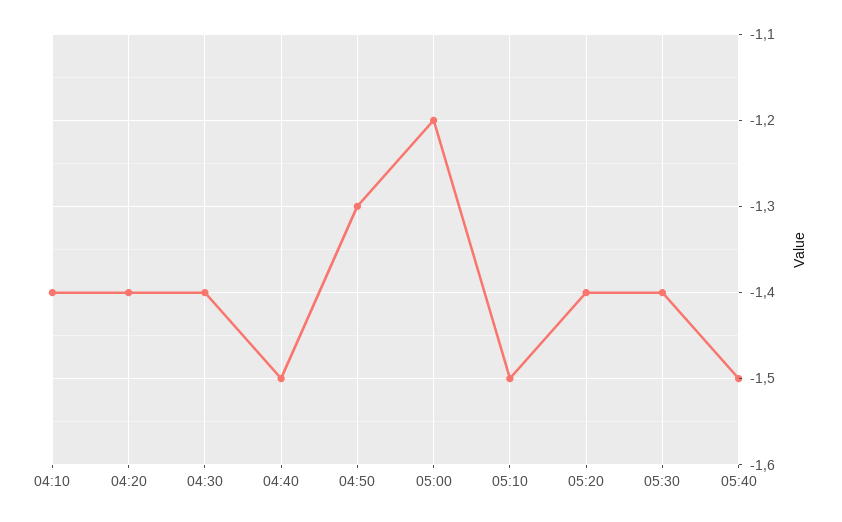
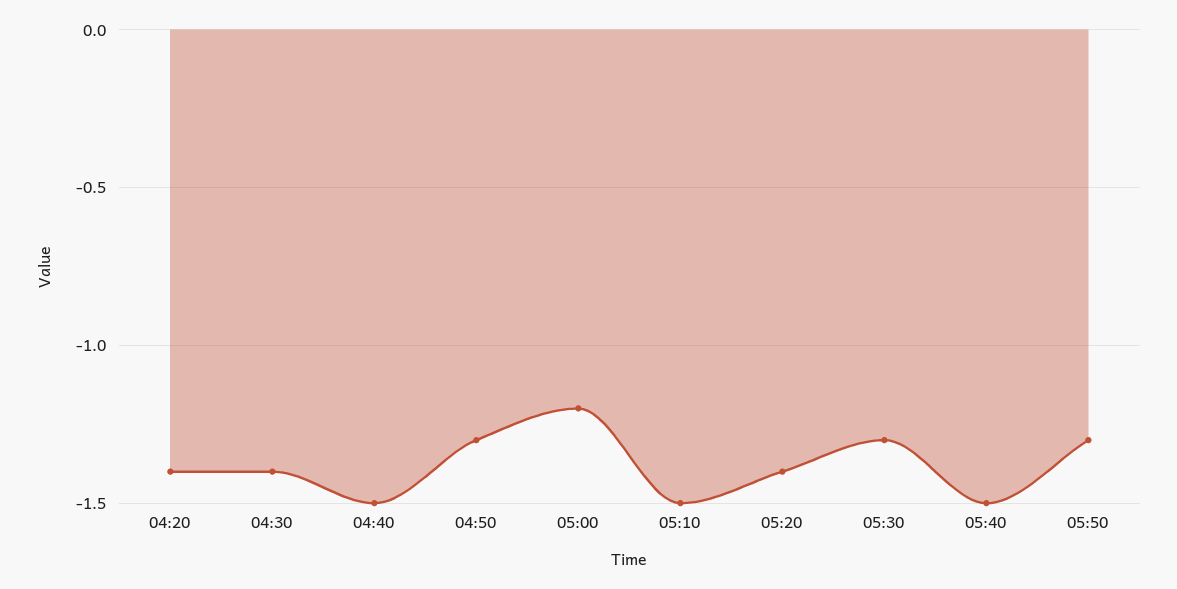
04:10: -1.4 -> none
05:30: -1.4 -> -1.3
05:50: none -> -1.3

